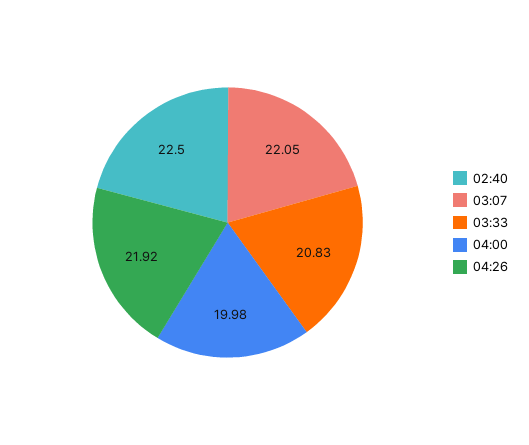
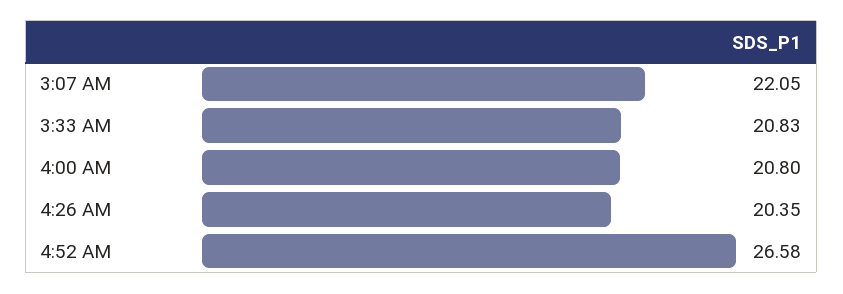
02:40: 22.5 -> none
04:00: 19.98 -> 20.8
04:26: 21.92 -> 20.35
4:52 AM: none -> 26.58

